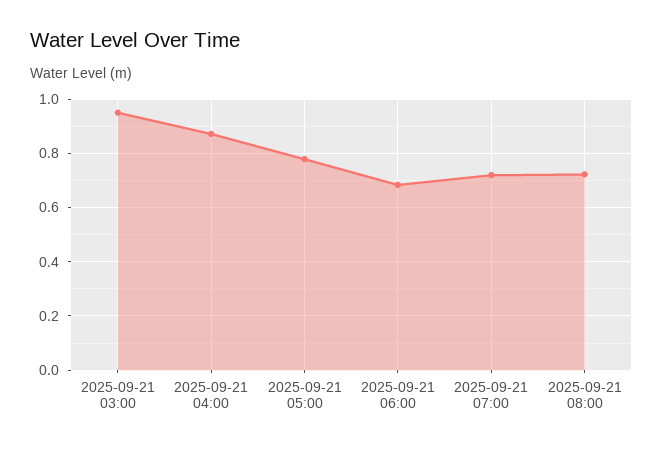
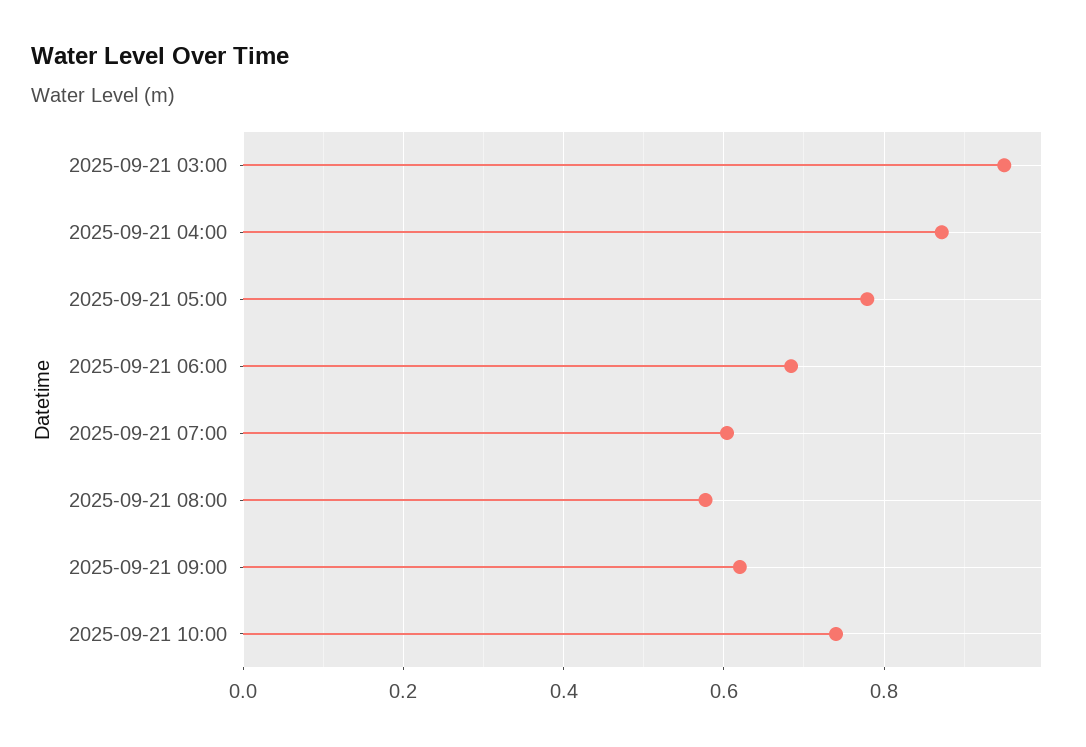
2025-09-21 07:00: 0.725 -> 0.6
2025-09-21 08:00: 0.725 -> 0.58
2025-09-21 09:00: none -> 0.62
2025-09-21 10:00: none -> 0.74

